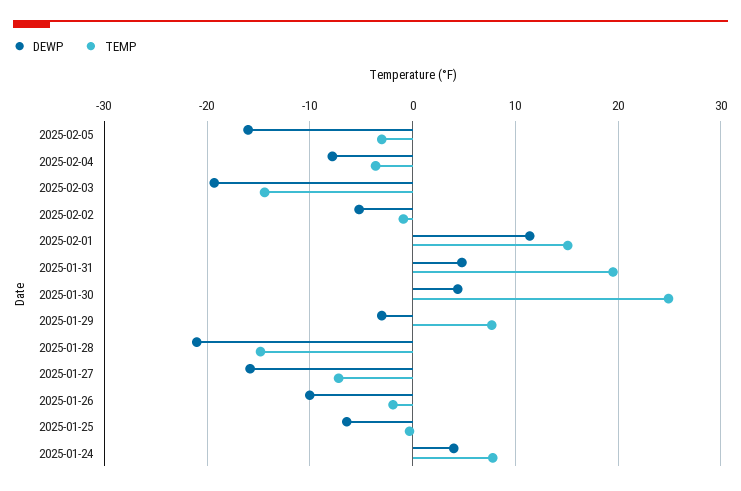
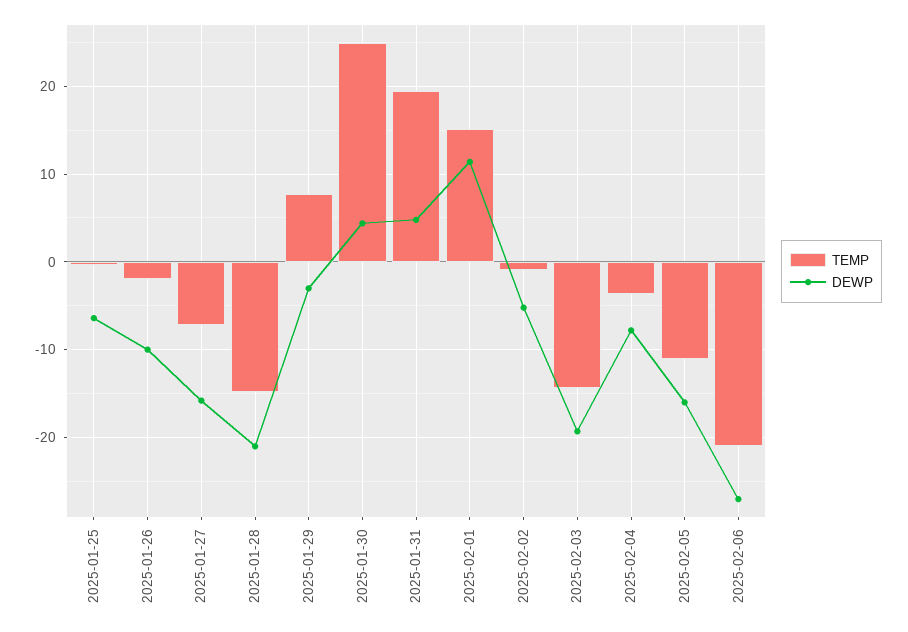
TEMP, 2025-02-05: -3 -> -11
DEWP, 2025-01-24: 4 -> none
TEMP, 2025-01-24: 8 -> none
TEMP, 2025-02-06: none -> -21
DEWP, 2025-02-06: none -> -27

